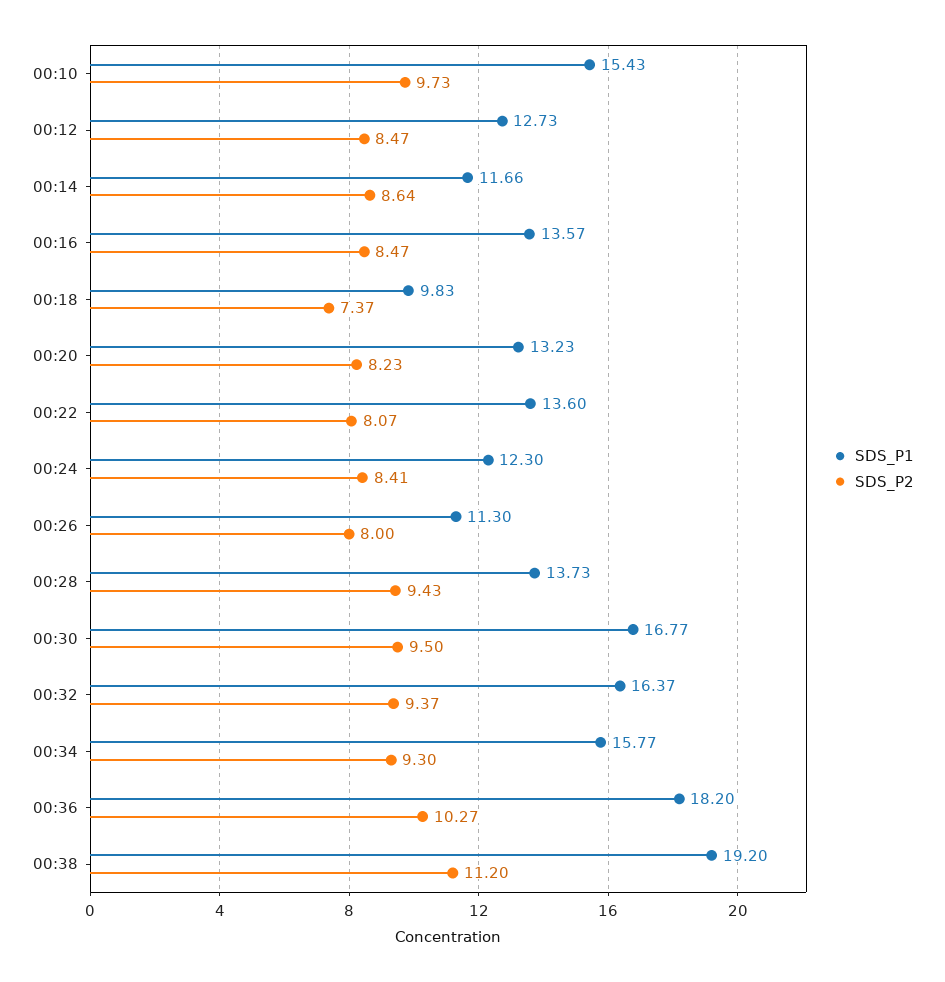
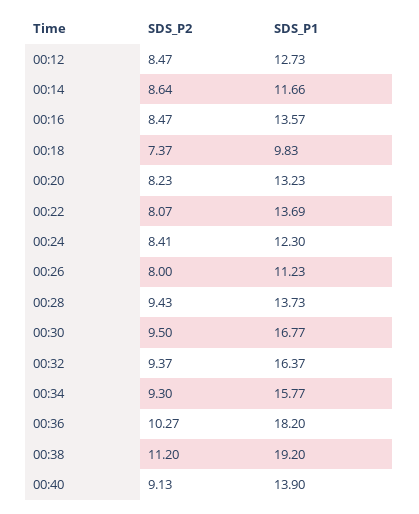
SDS_P1, 00:10: 15.43 -> none
SDS_P2, 00:10: 9.73 -> none
SDS_P1, 00:22: 13.6 -> 13.69
SDS_P1, 00:26: 11.3 -> 11.23
SDS_P2, 00:40: none -> 9.13
SDS_P1, 00:40: none -> 13.9

